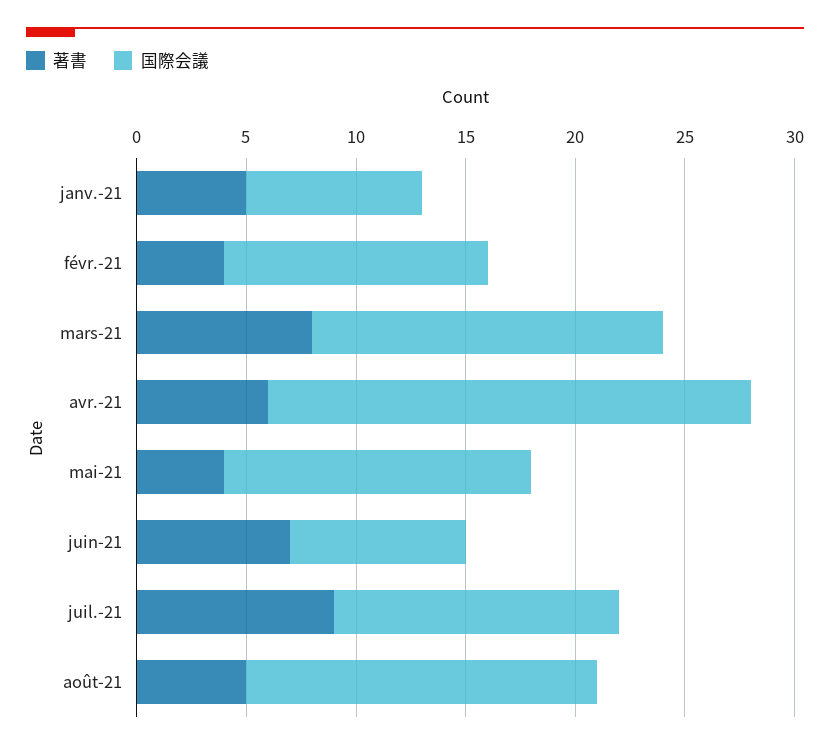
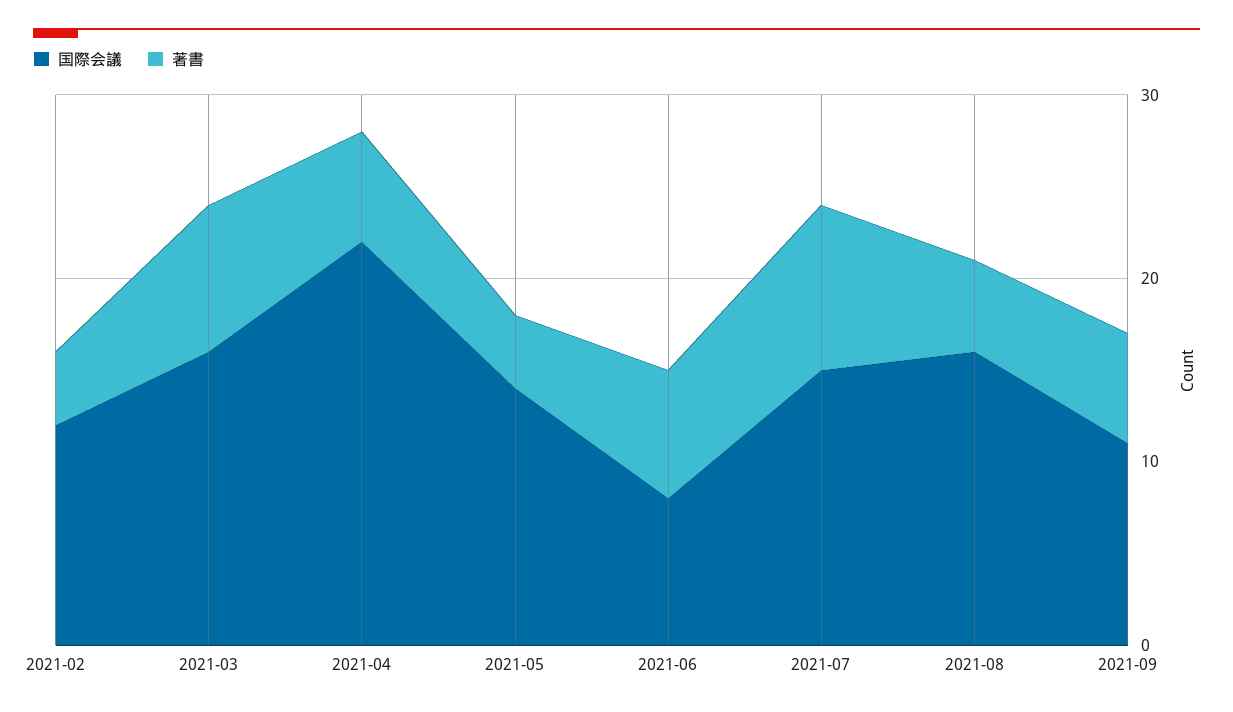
著書, janv.-21: 5 -> none
国際会議, janv.-21: 8 -> none
国際会議, juil.-21: 13 -> 15
国際会議, 2021-09: none -> 11
著書, 2021-09: none -> 6

